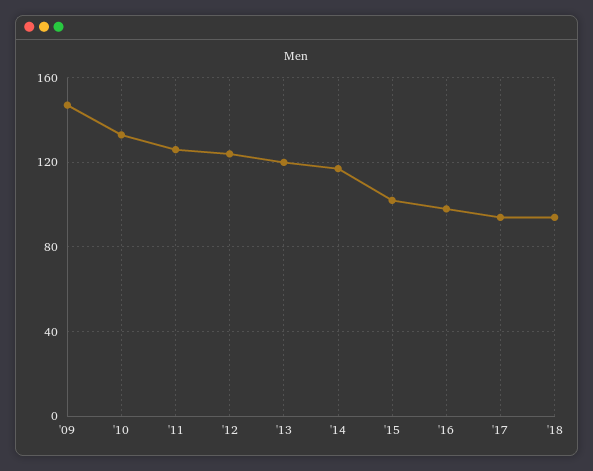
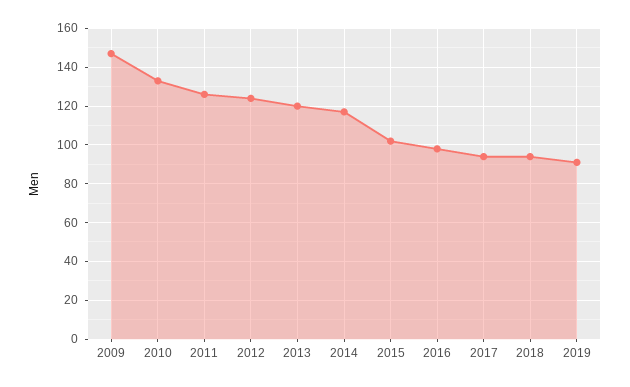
2019: none -> 90

